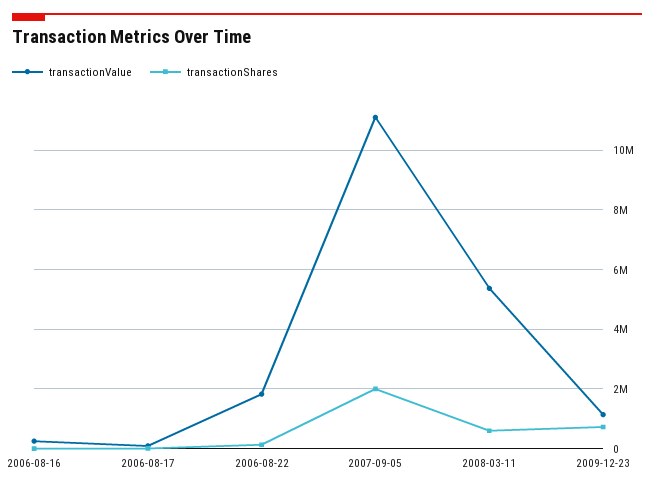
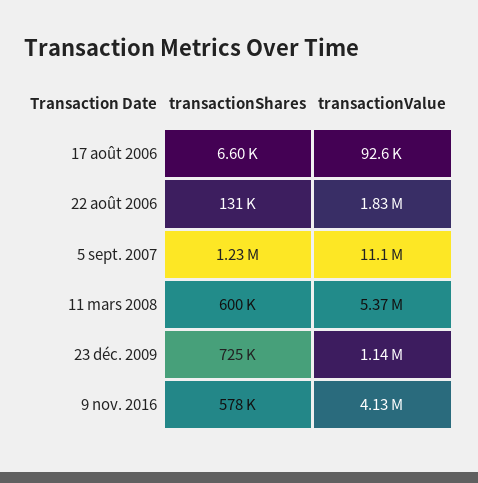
transactionValue, 2006-08-16: 250000 -> none
transactionShares, 2006-08-16: 0 -> none
transactionShares, 2007-09-05: 2000000 -> 1230000
transactionShares, 9 nov. 2016: none -> 578000
transactionValue, 9 nov. 2016: none -> 4130000

